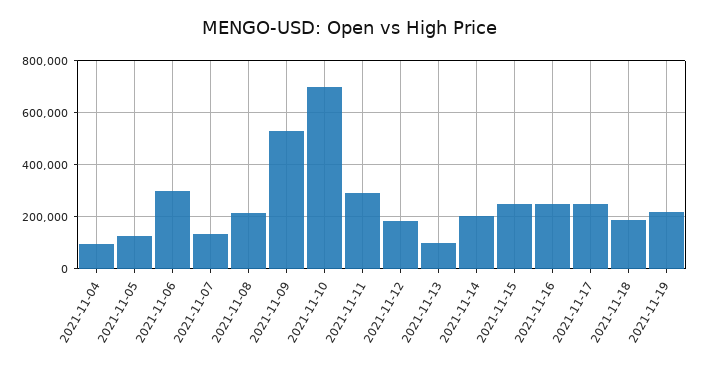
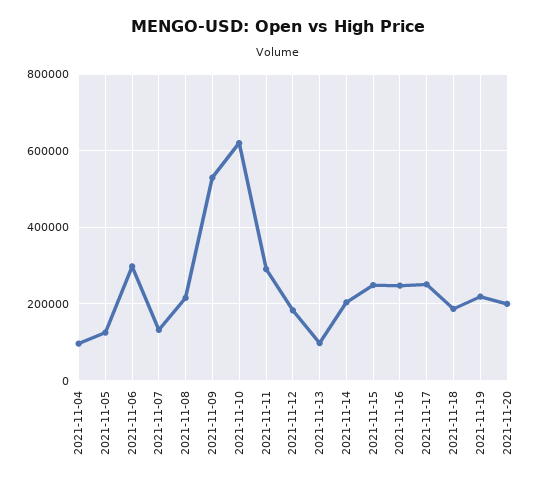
2021-11-10: 700000 -> 620000
2021-11-20: none -> 200000

